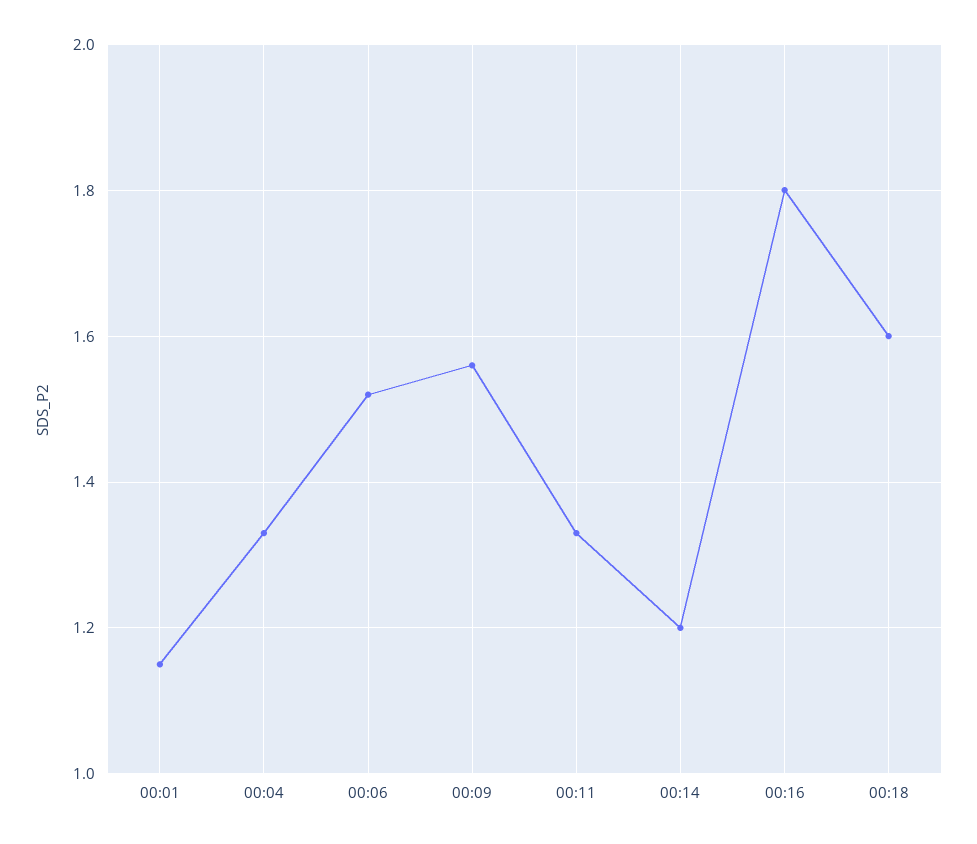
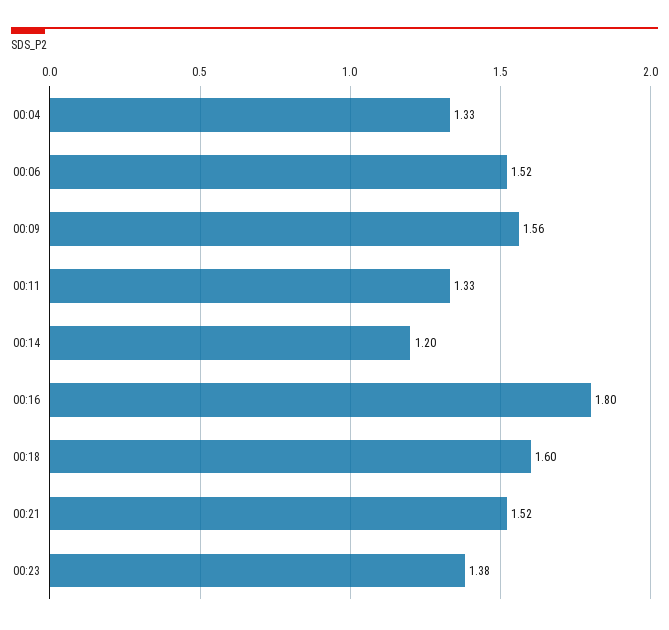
00:01: 1.15 -> none
00:21: none -> 1.52
00:23: none -> 1.38

